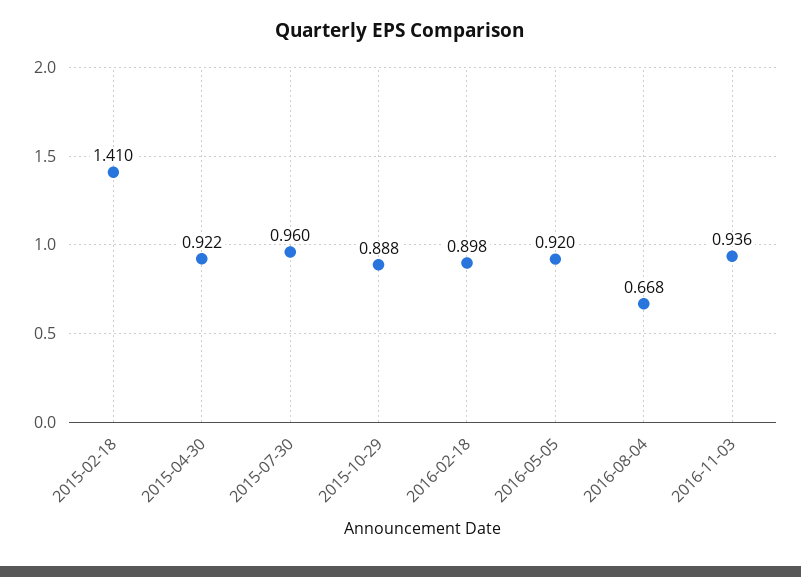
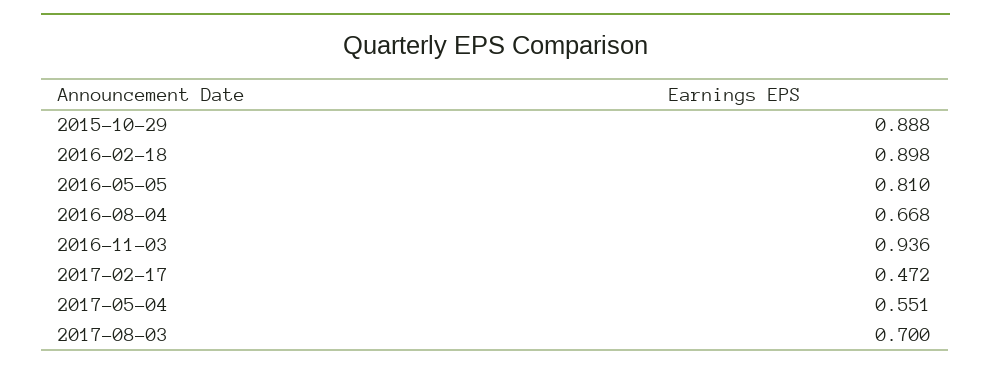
2015-02-18: 1.41 -> none
2015-04-30: 0.922 -> none
2015-07-30: 0.96 -> none
2016-05-05: 0.92 -> 0.81
2017-02-17: none -> 0.472
2017-05-04: none -> 0.551
2017-08-03: none -> 0.7

